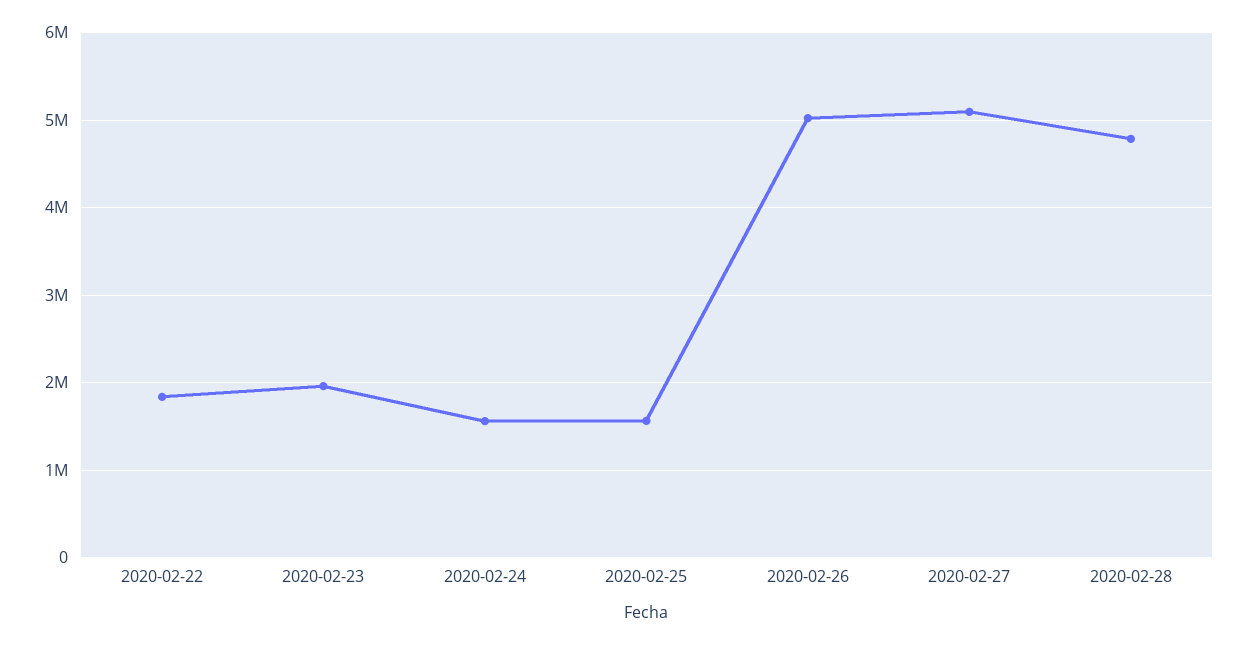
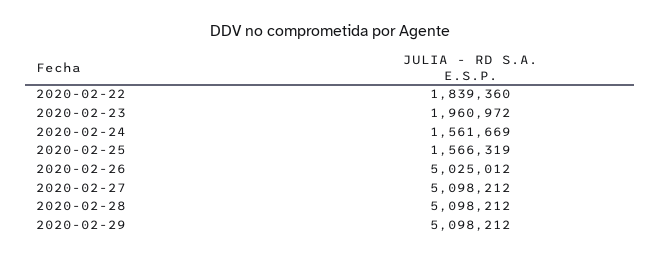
2020-02-28: 4800000 -> 5098212
2020-02-29: none -> 5098212

